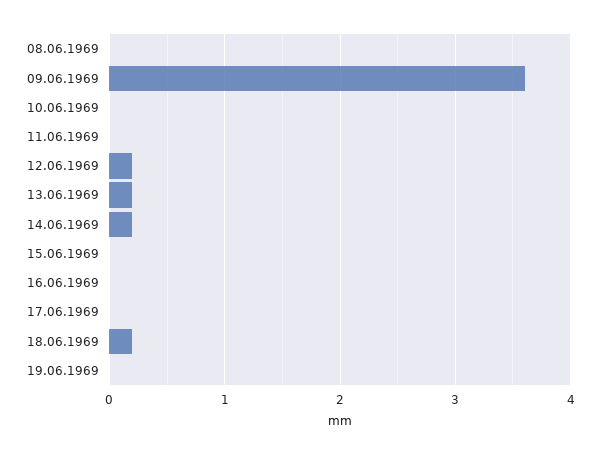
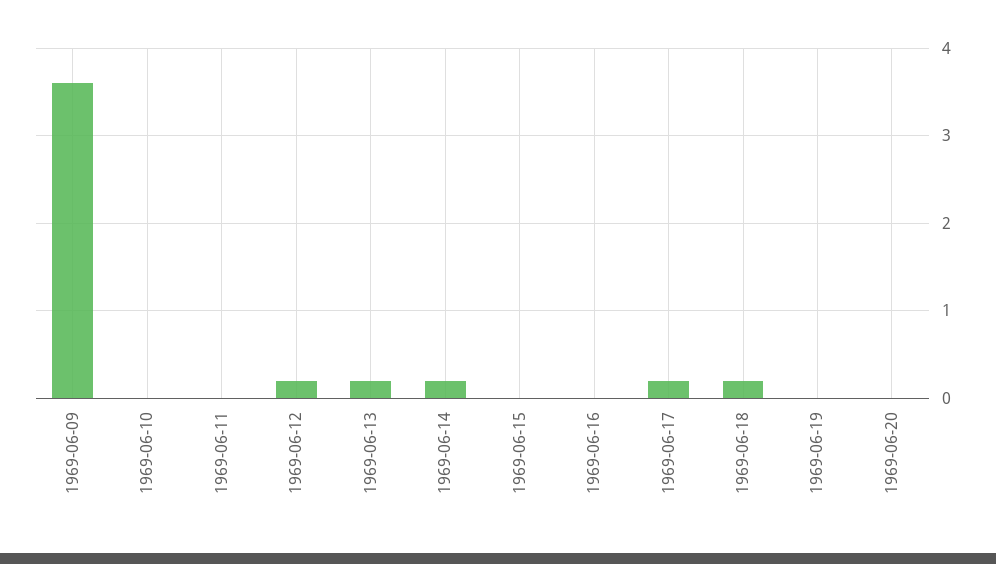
08.06.1969: 0 -> none
17.06.1969: 0 -> 0.2
1969-06-20: none -> 0

